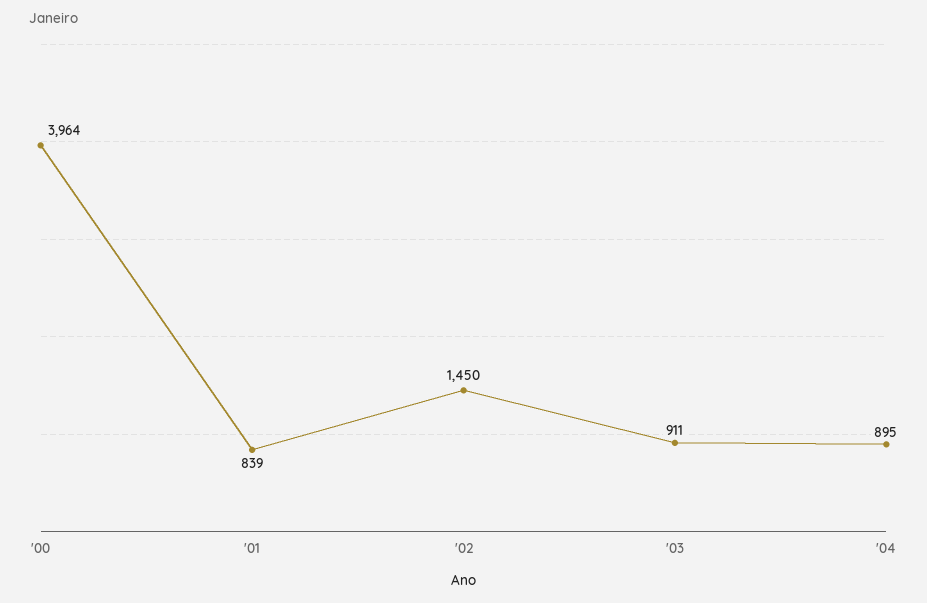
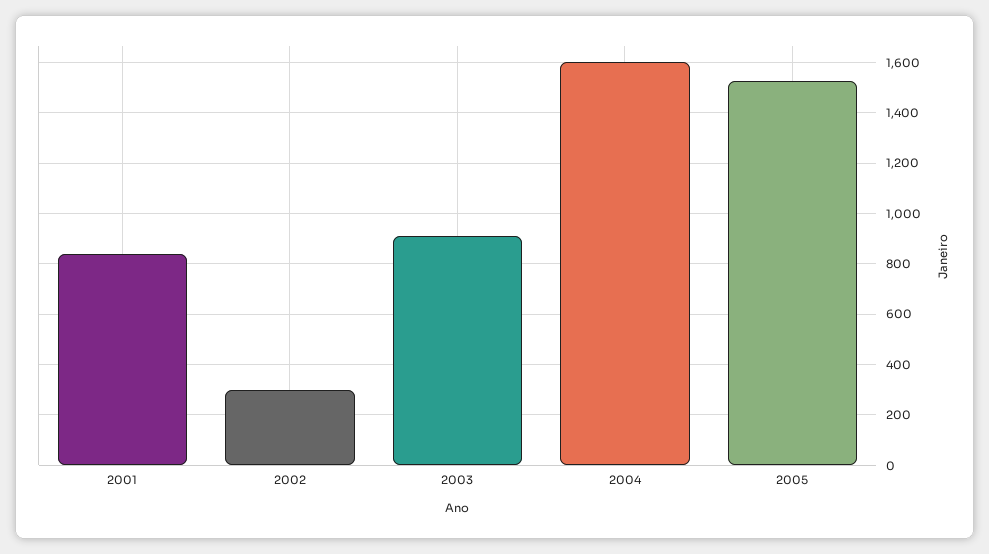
'00: 3964 -> none
'02: 1450 -> 300
'04: 895 -> 1600
2005: none -> 1525

